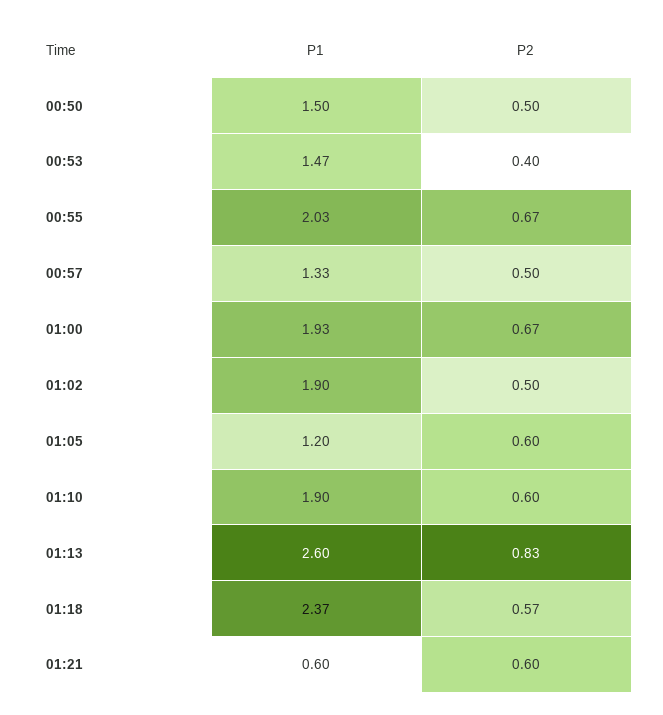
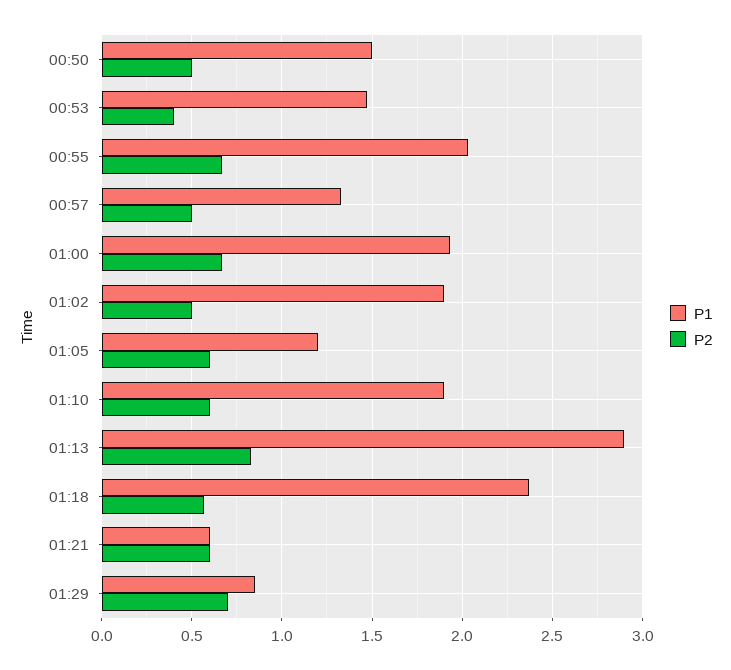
P1, 01:13: 2.6 -> 2.9
P1, 01:29: none -> 0.85
P2, 01:29: none -> 0.7

